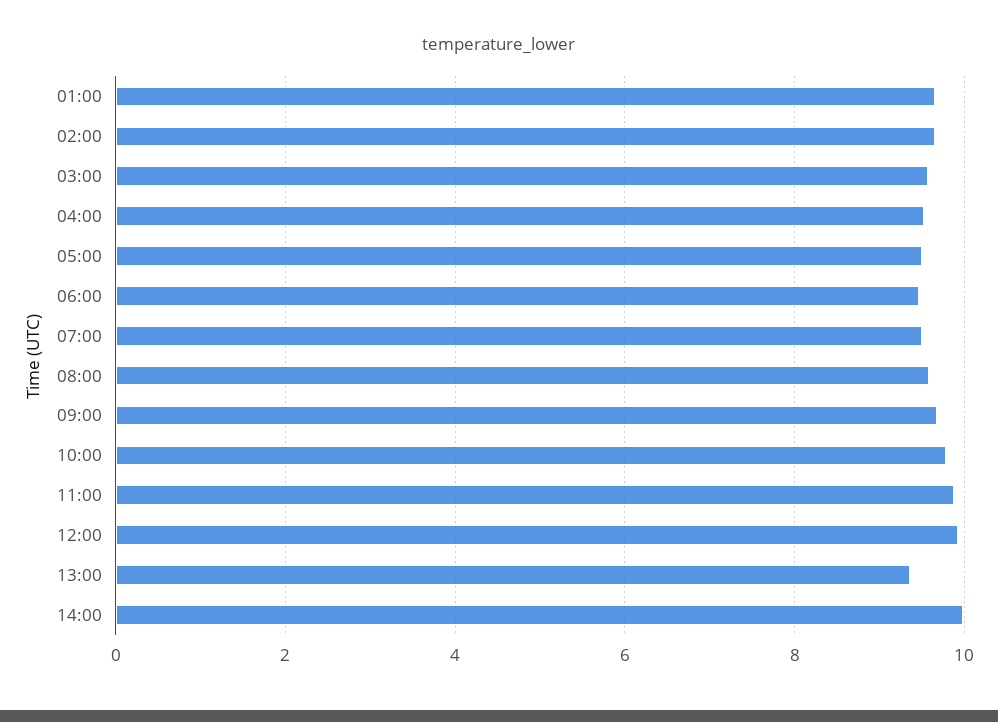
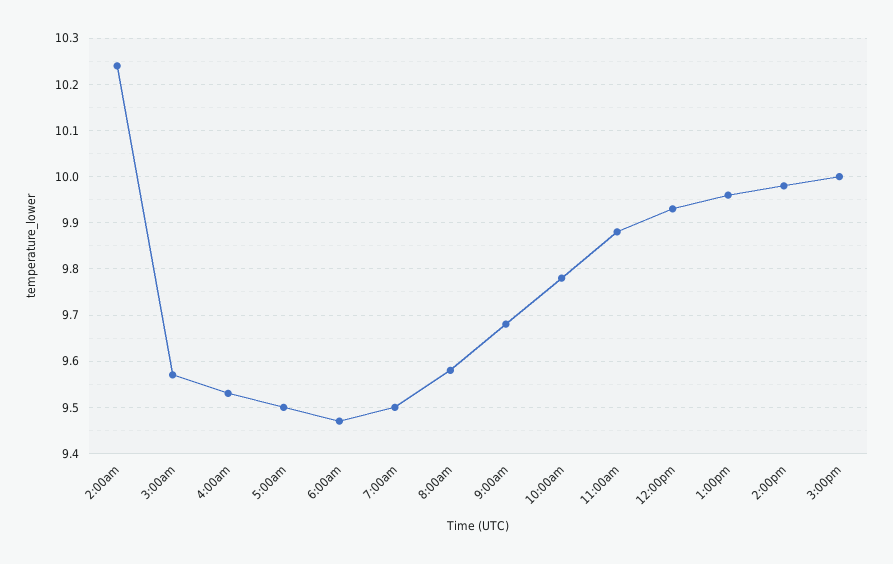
01:00: 9.6 -> none
02:00: 9.6 -> 10.25
13:00: 9.4 -> 9.95
3:00pm: none -> 10

